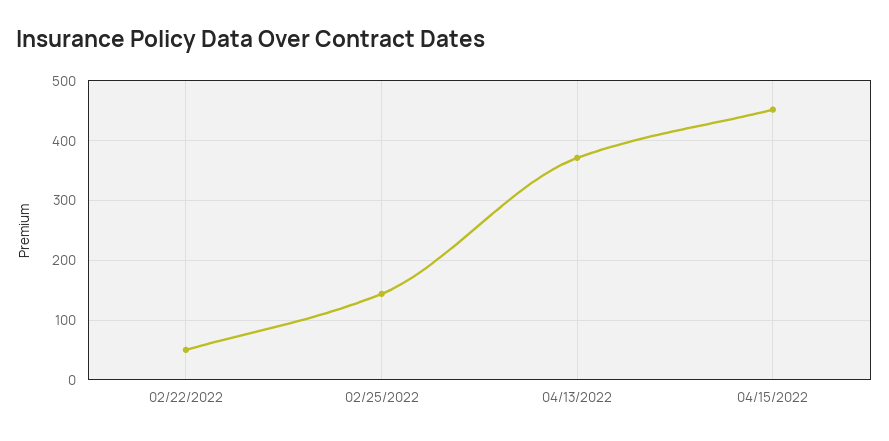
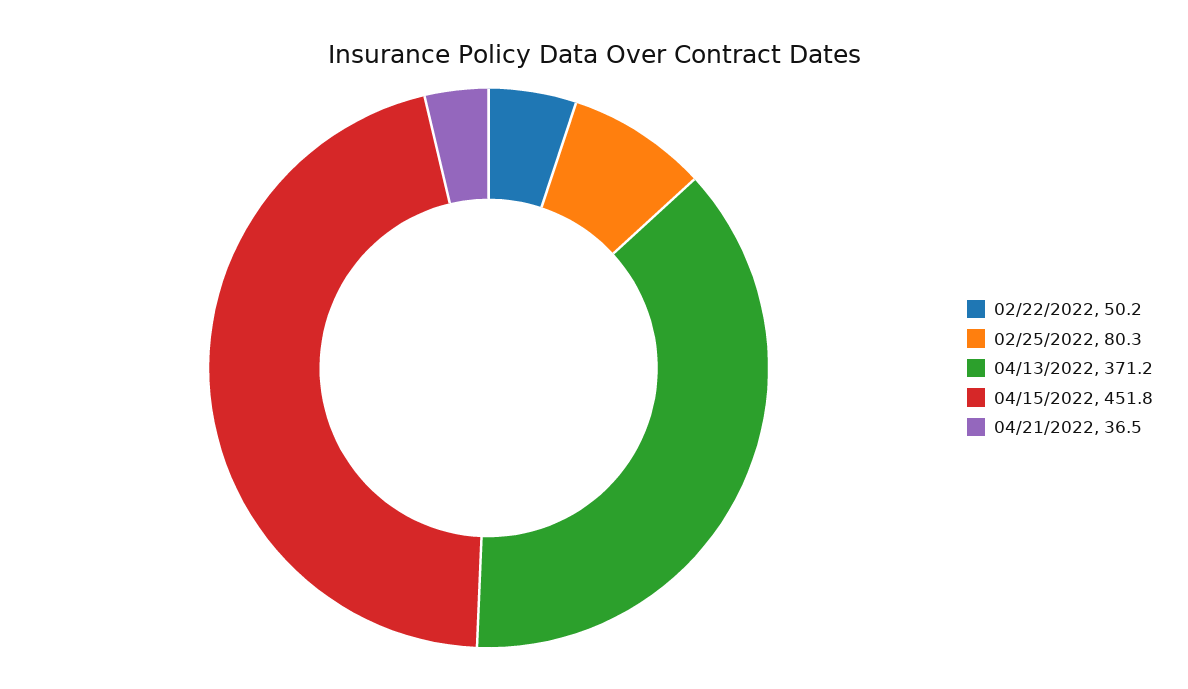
02/25/2022: 140 -> 80.3
04/21/2022: none -> 36.5

